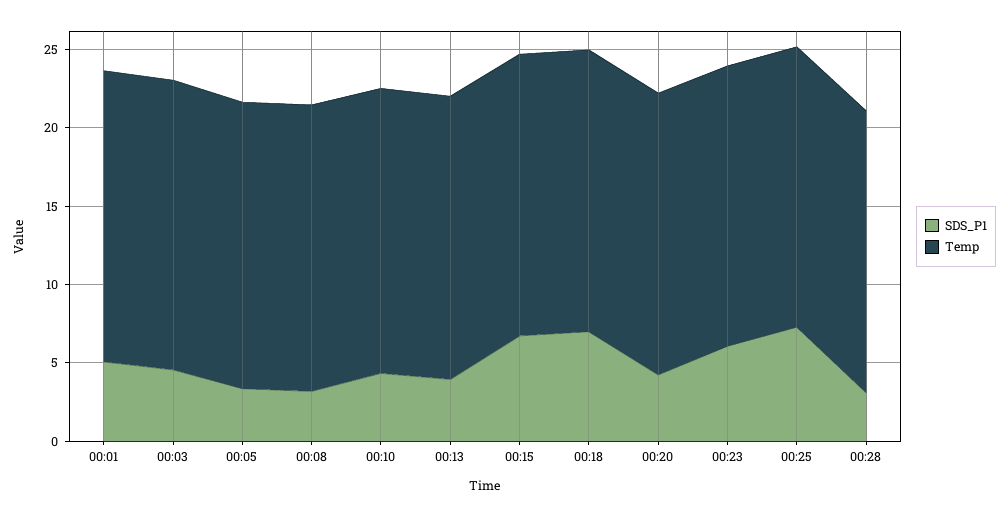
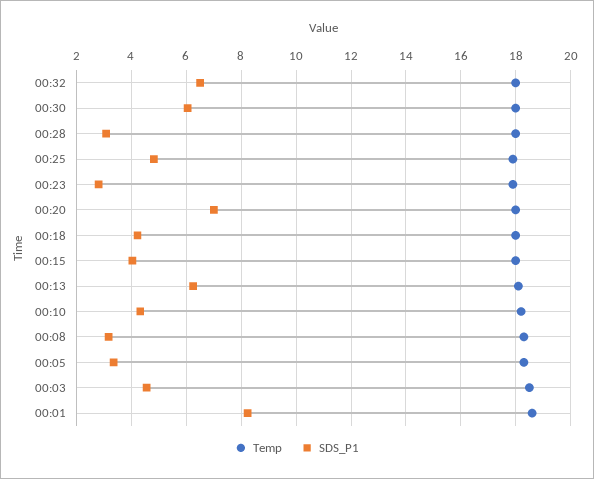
SDS_P1, 00:01: 5 -> 8.25
SDS_P1, 00:13: 4 -> 6.25
SDS_P1, 00:15: 7 -> 4
SDS_P1, 00:18: 7 -> 4.25
SDS_P1, 00:20: 4 -> 7
SDS_P1, 00:23: 6 -> 2.75
SDS_P1, 00:25: 7 -> 4.75
Temp, 00:32: none -> 18
SDS_P1, 00:32: none -> 6.5
Temp, 00:30: none -> 18
SDS_P1, 00:30: none -> 6

